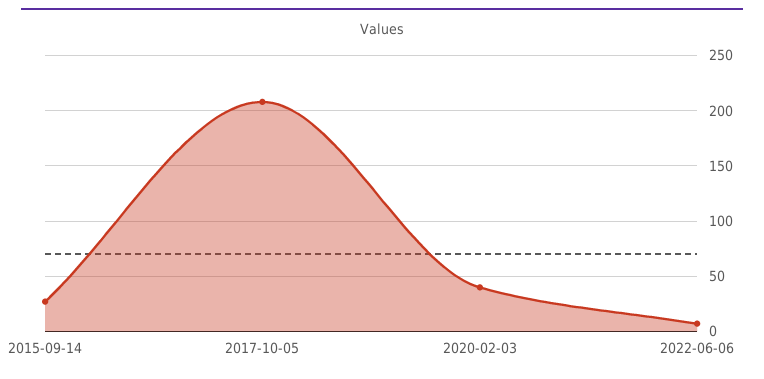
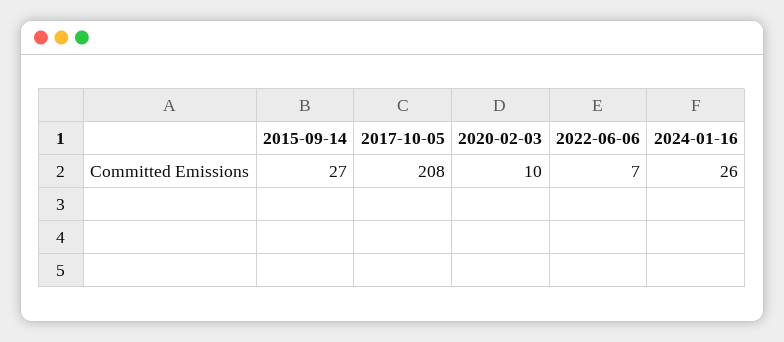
2020-02-03: 40 -> 10
2024-01-16: none -> 26

